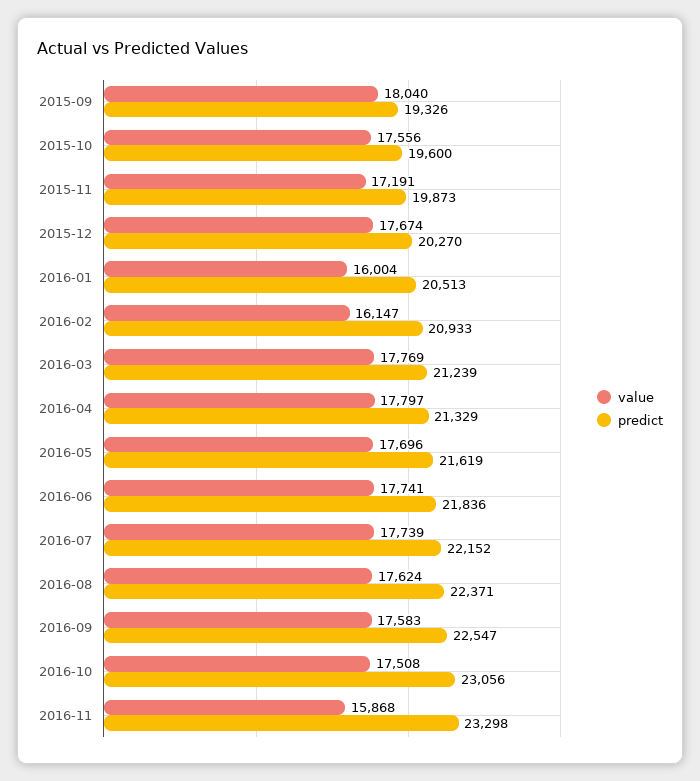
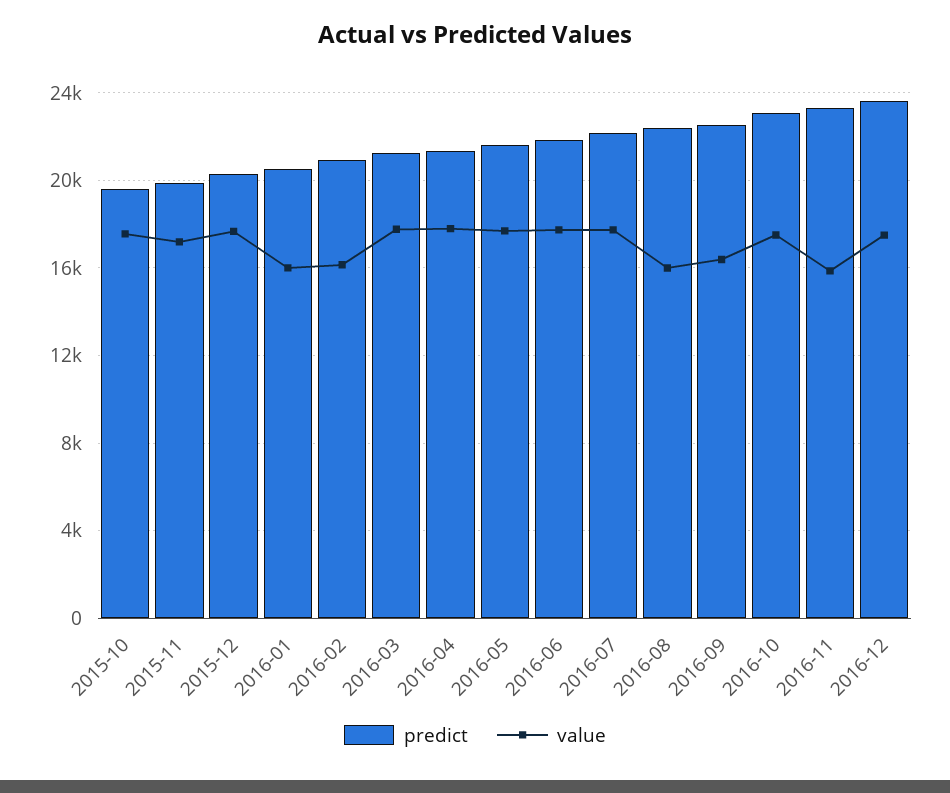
value, 2015-09: 18040 -> none
predict, 2015-09: 19326 -> none
value, 2016-08: 17624 -> 16000
value, 2016-09: 17583 -> 16500
predict, 2016-12: none -> 23500
value, 2016-12: none -> 17500

